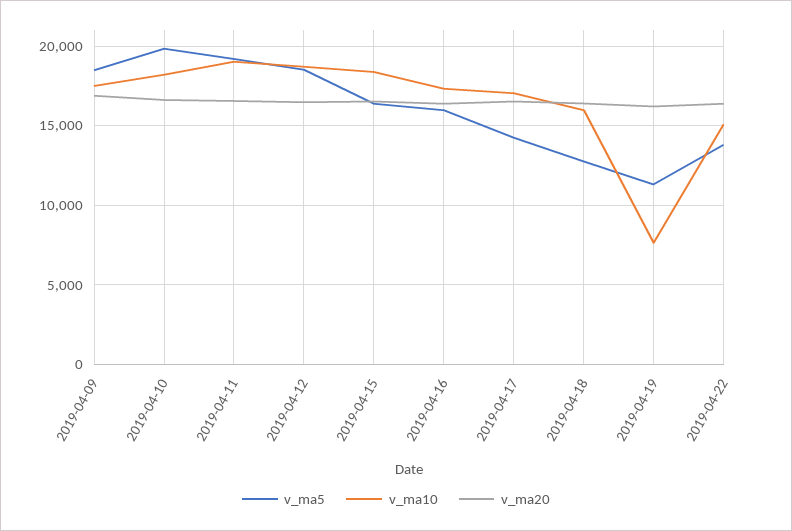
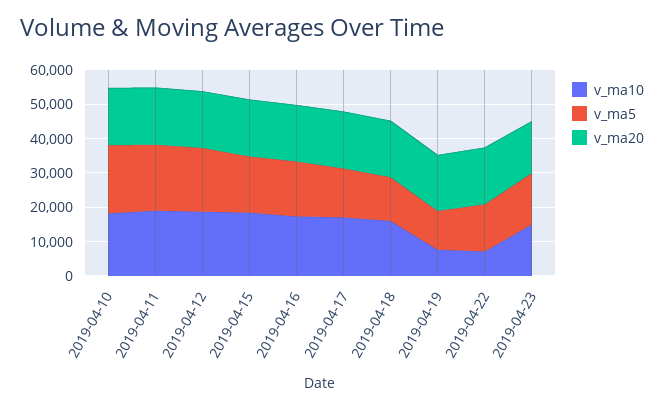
v_ma5, 2019-04-09: 18500 -> none
v_ma10, 2019-04-09: 17500 -> none
v_ma20, 2019-04-09: 17000 -> none
v_ma10, 2019-04-22: 15000 -> 7500
v_ma10, 2019-04-23: none -> 15000
v_ma5, 2019-04-23: none -> 15000
v_ma20, 2019-04-23: none -> 15000

